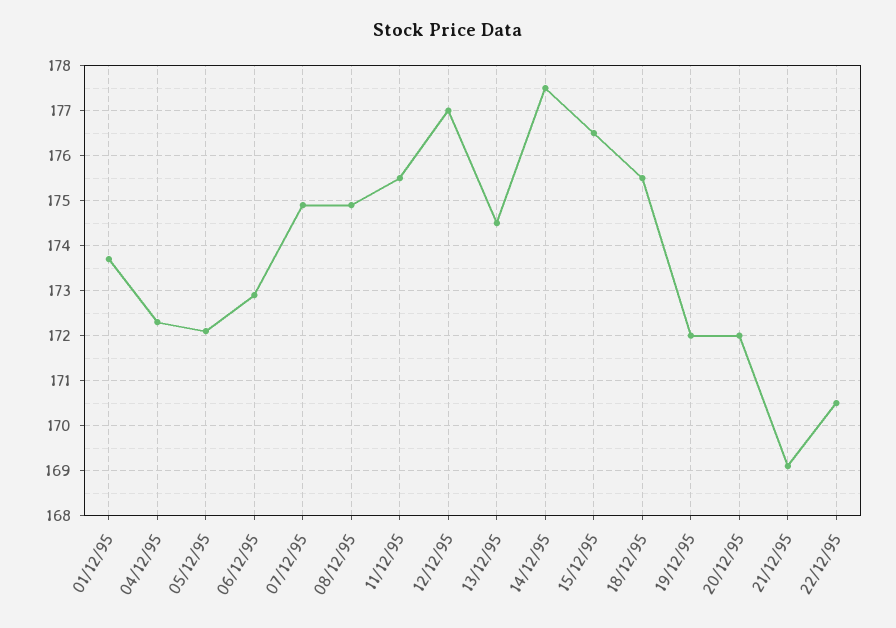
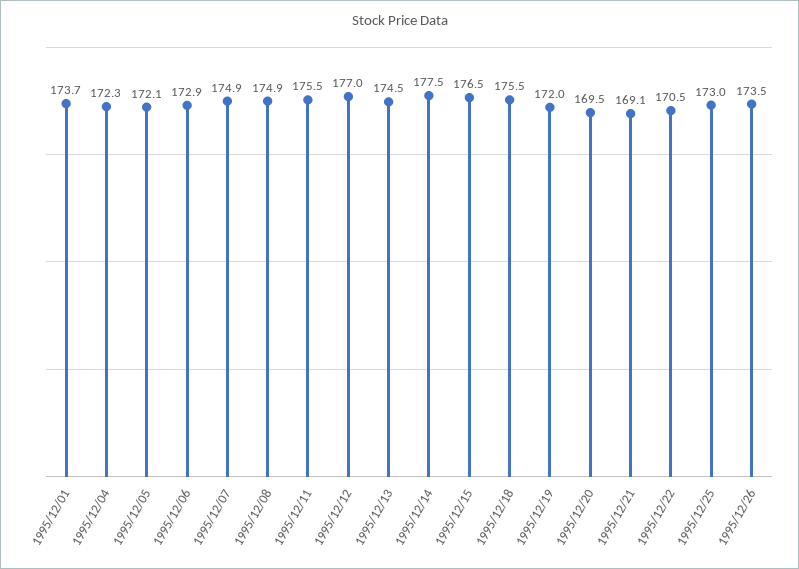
20/12/95: 172 -> 169.5
1995/12/25: none -> 173
1995/12/26: none -> 173.5

